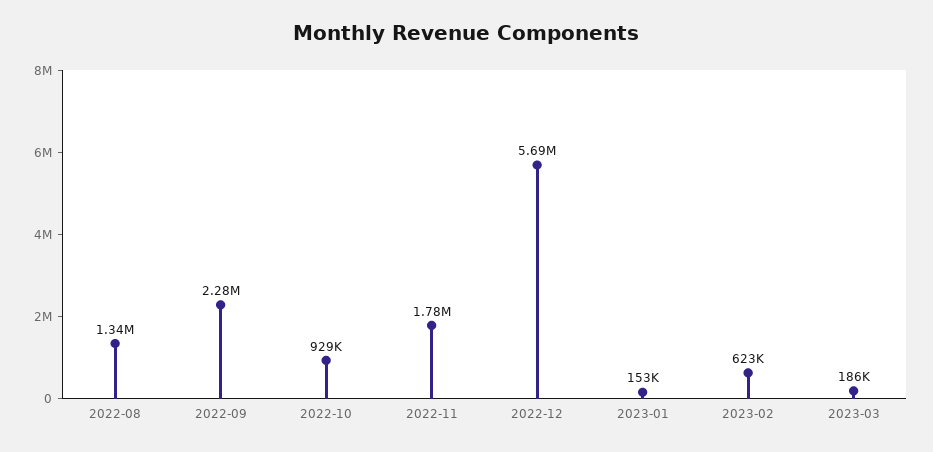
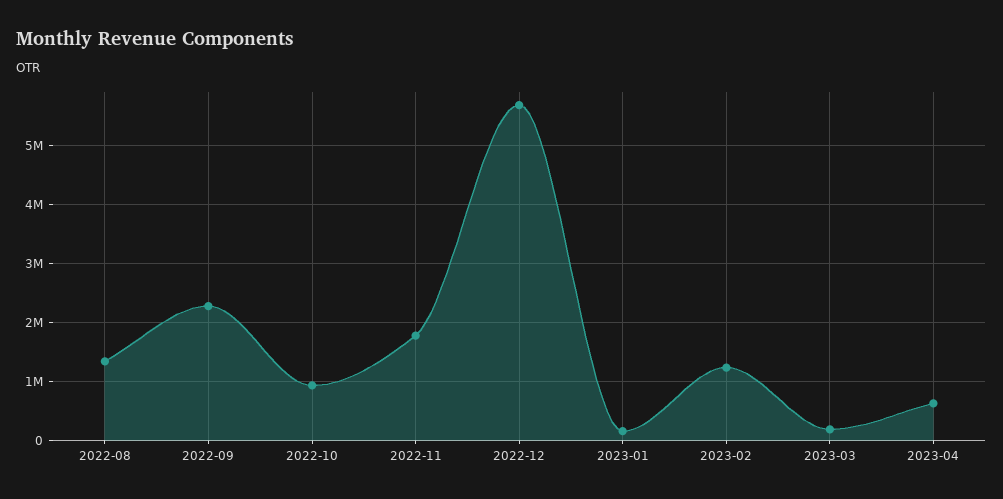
2023-02: 623000 -> 1200000
2023-04: none -> 600000

